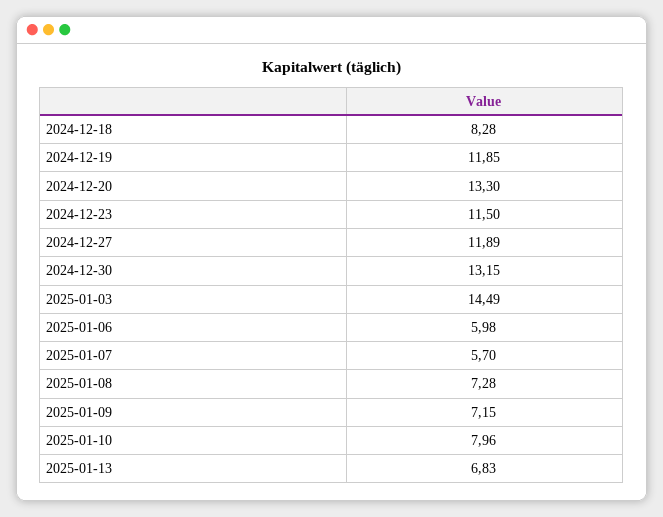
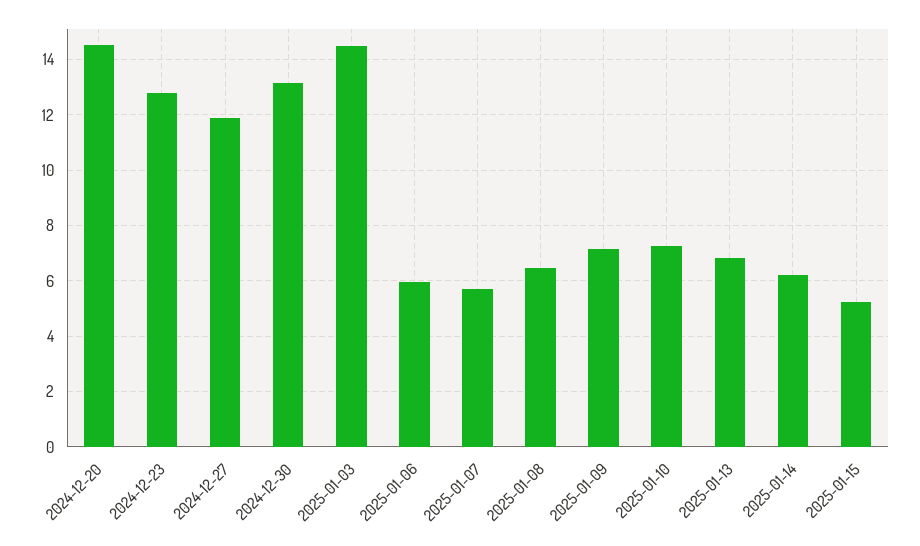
2024-12-18: 8.28 -> none
2024-12-19: 11.85 -> none
2024-12-20: 13.3 -> 14.5
2024-12-23: 11.5 -> 12.75
2025-01-08: 7.28 -> 6.5
2025-01-10: 7.96 -> 7.25
2025-01-14: none -> 6.25
2025-01-15: none -> 5.25

